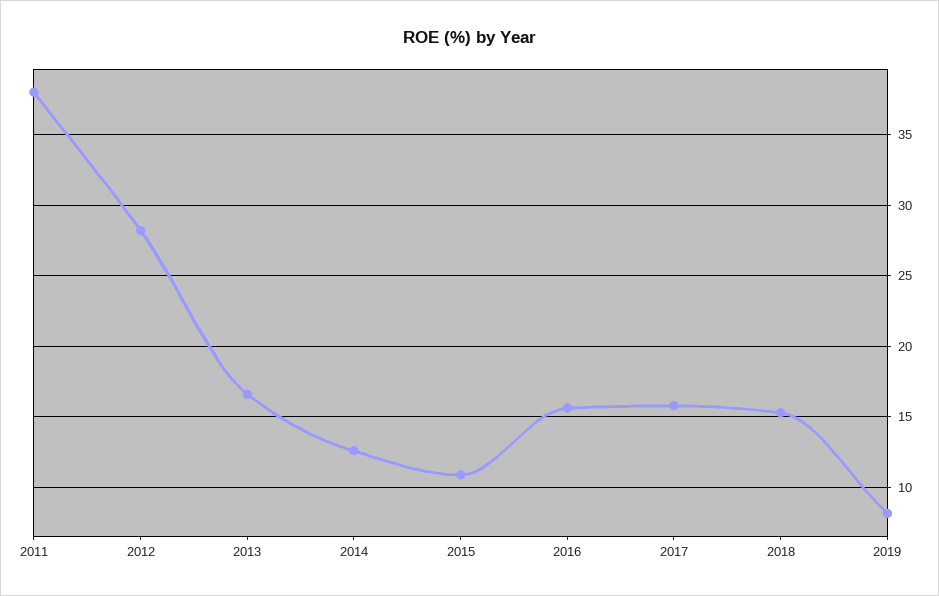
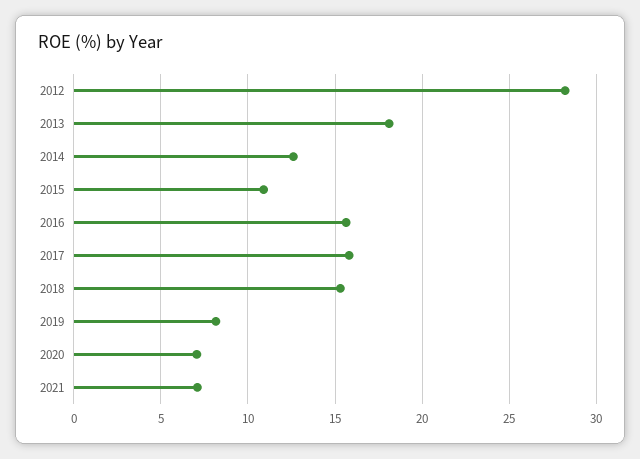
2011: 38 -> none
2013: 16.5 -> 18
2020: none -> 7
2021: none -> 7

